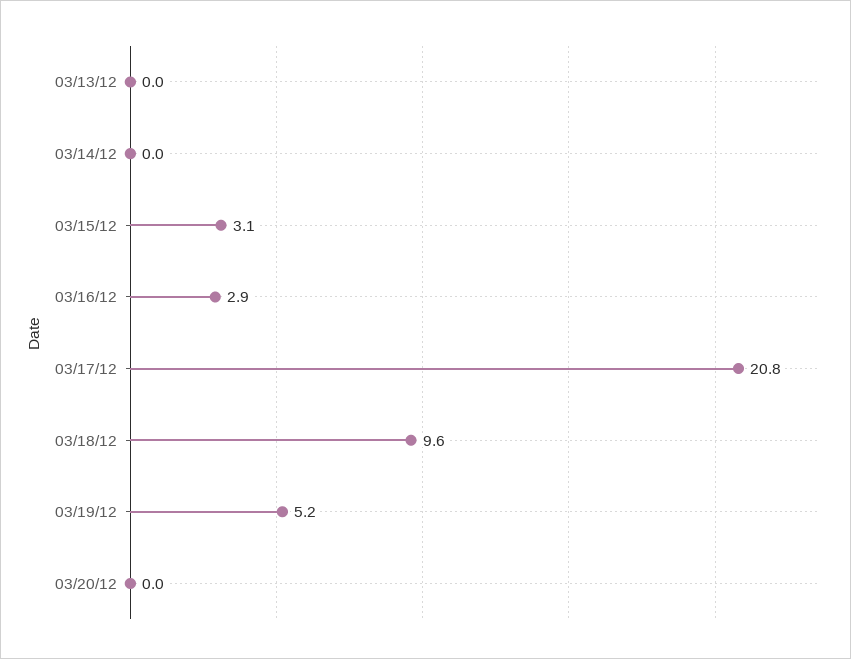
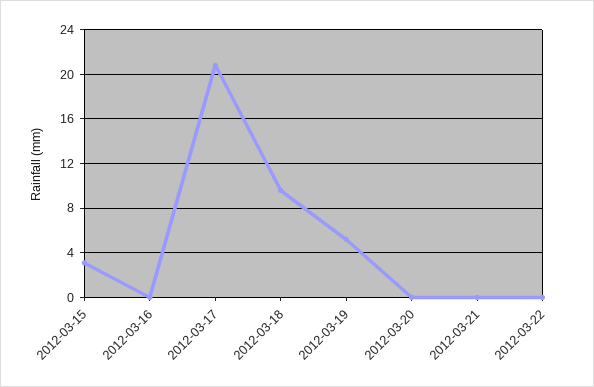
03/13/12: 0 -> none
03/14/12: 0 -> none
03/16/12: 2.9 -> 0
2012-03-21: none -> 0
2012-03-22: none -> 0

